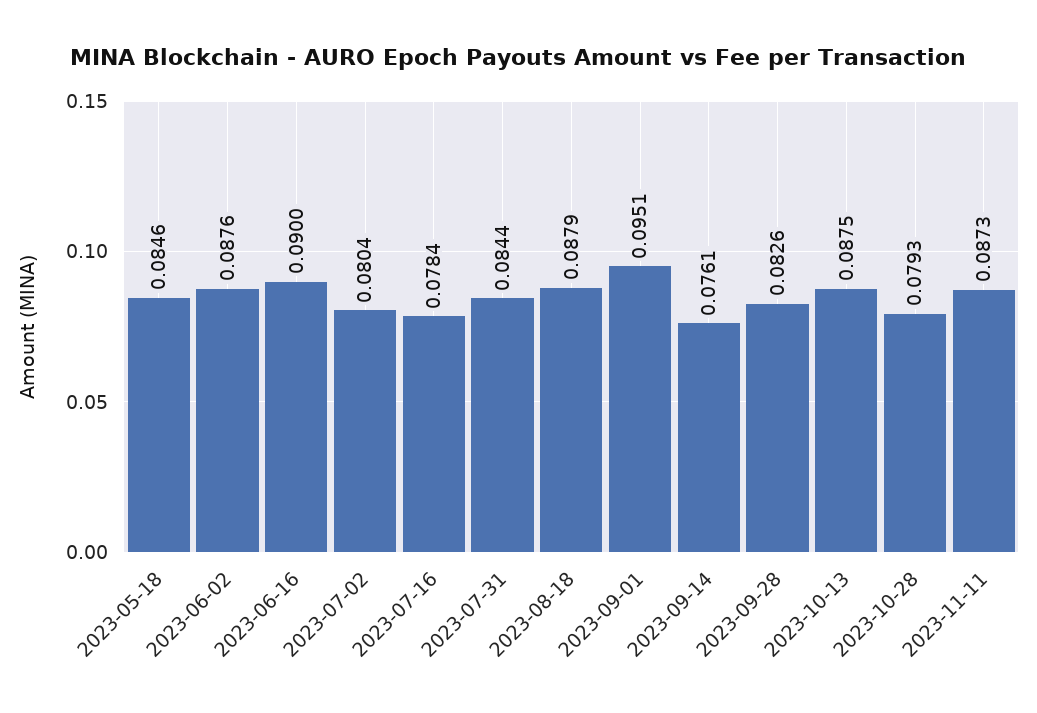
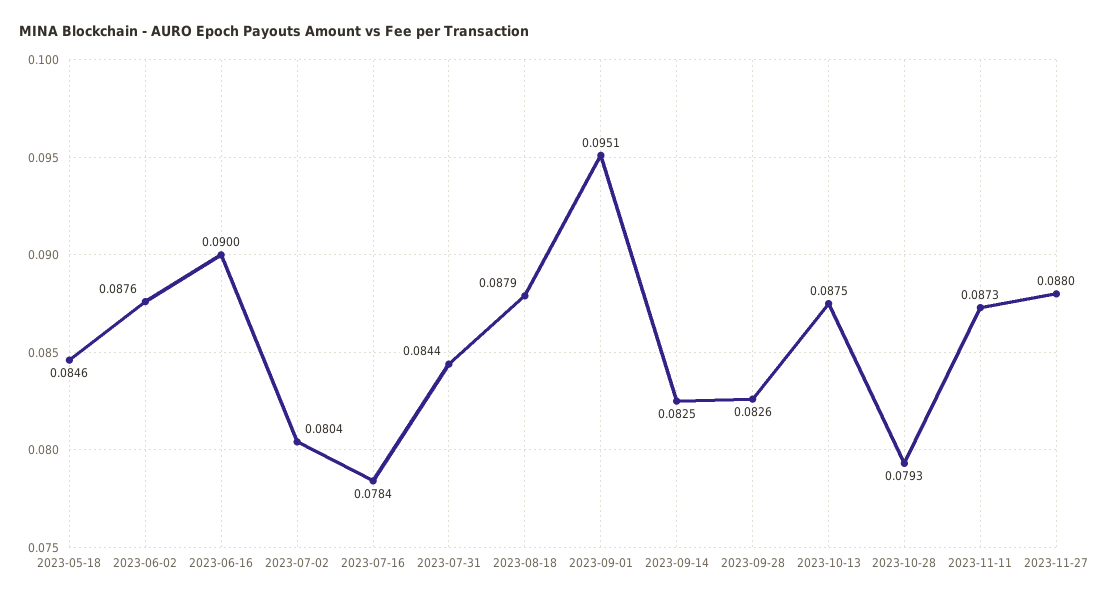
2023-09-14: 0.0761 -> 0.0825
2023-11-27: none -> 0.088

